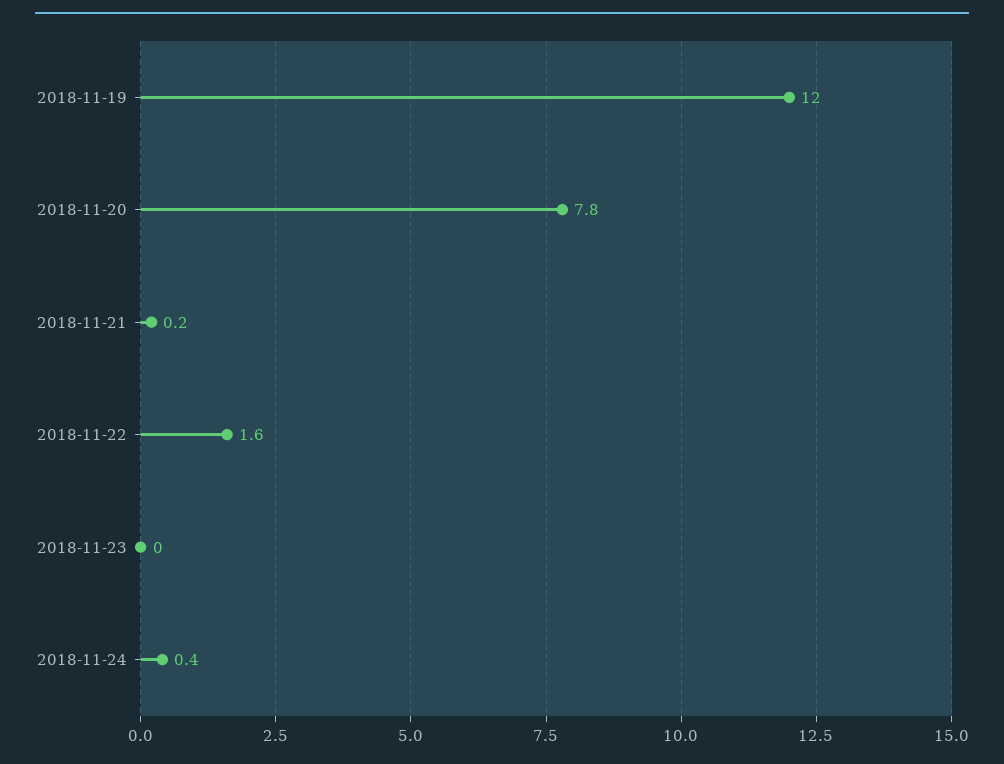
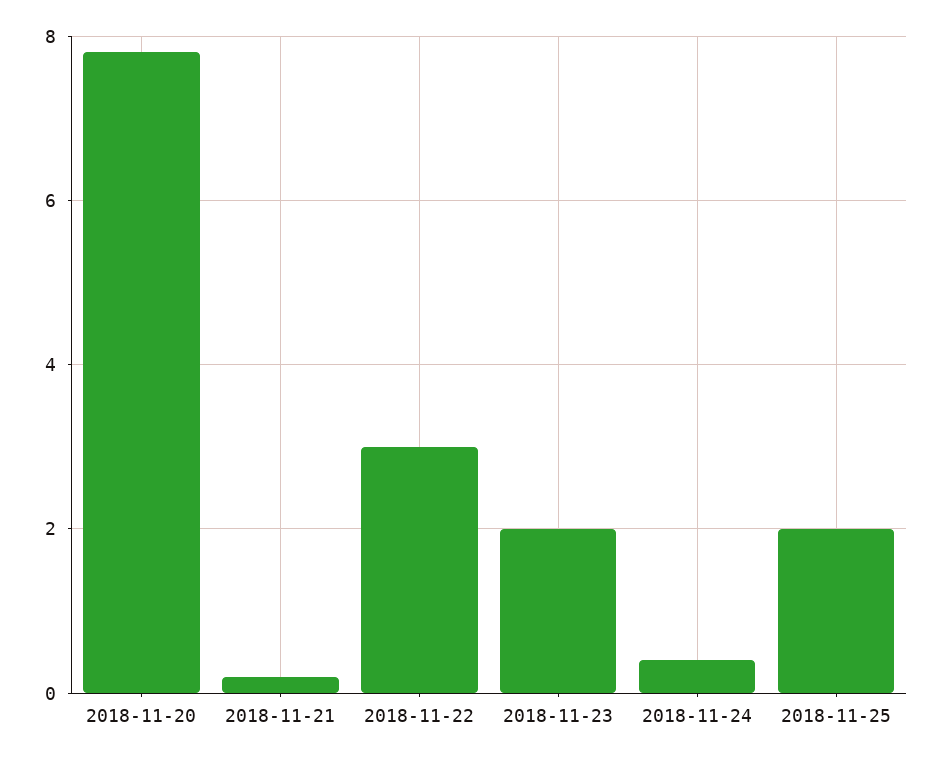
2018-11-19: 12 -> none
2018-11-22: 1.6 -> 3
2018-11-23: 0 -> 2
2018-11-25: none -> 2

